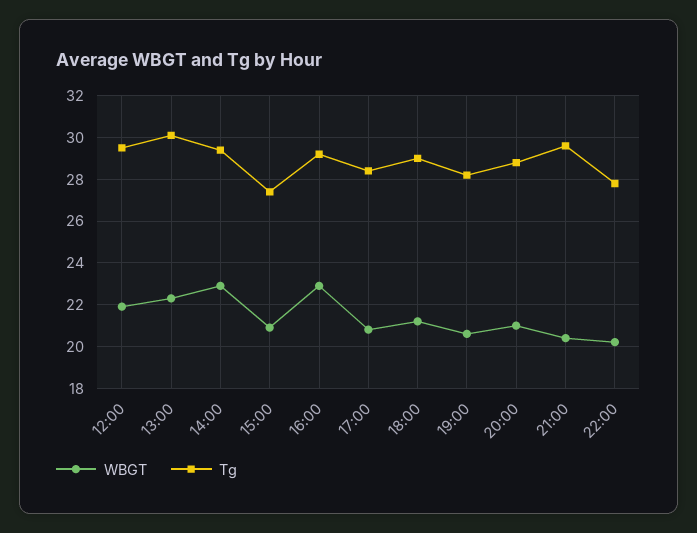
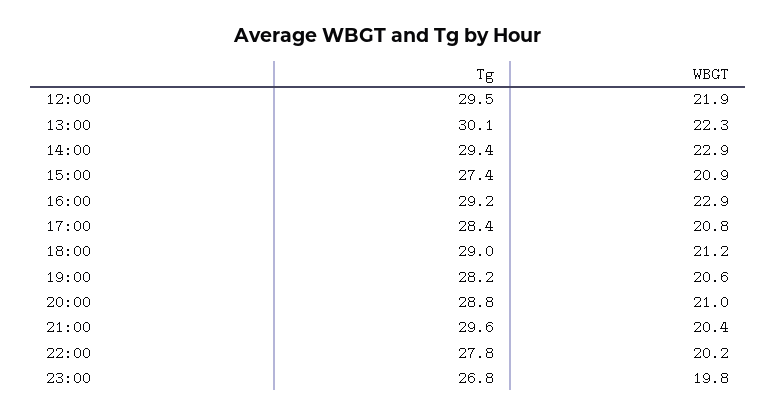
Tg, 23:00: none -> 26.8
WBGT, 23:00: none -> 19.8

